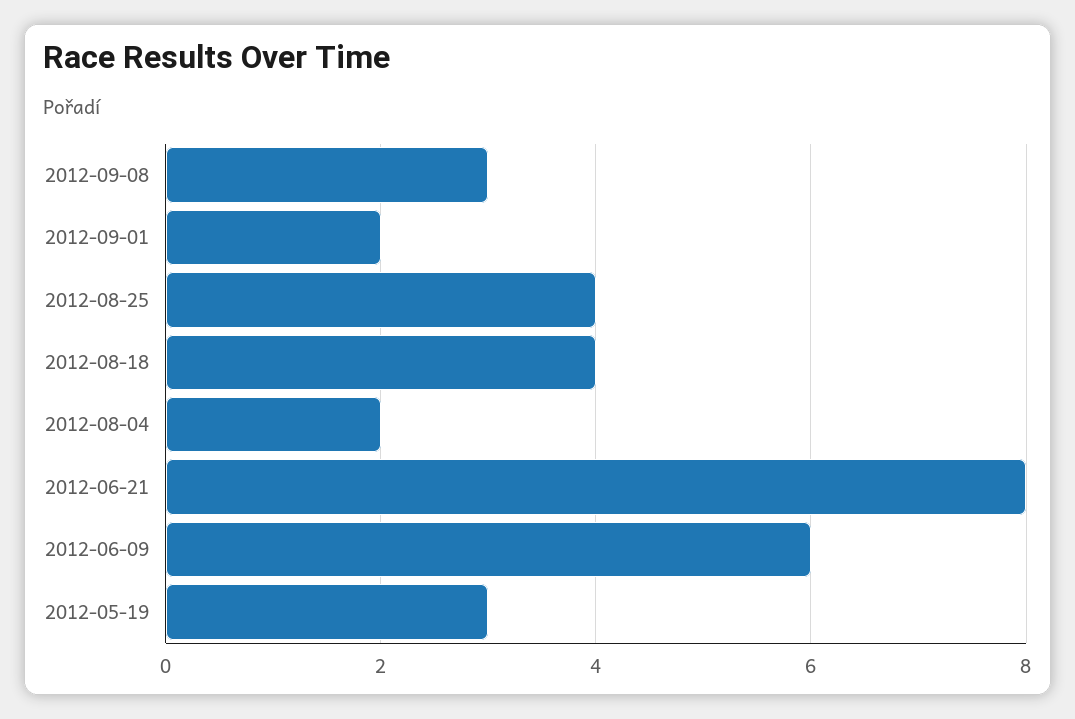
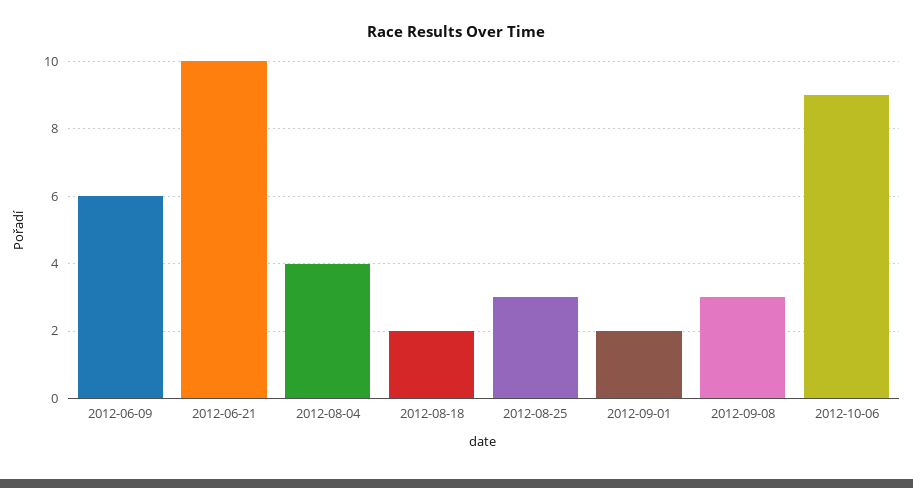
2012-08-25: 4 -> 3
2012-08-18: 4 -> 2
2012-08-04: 2 -> 4
2012-06-21: 8 -> 10
2012-05-19: 3 -> none
2012-10-06: none -> 9

